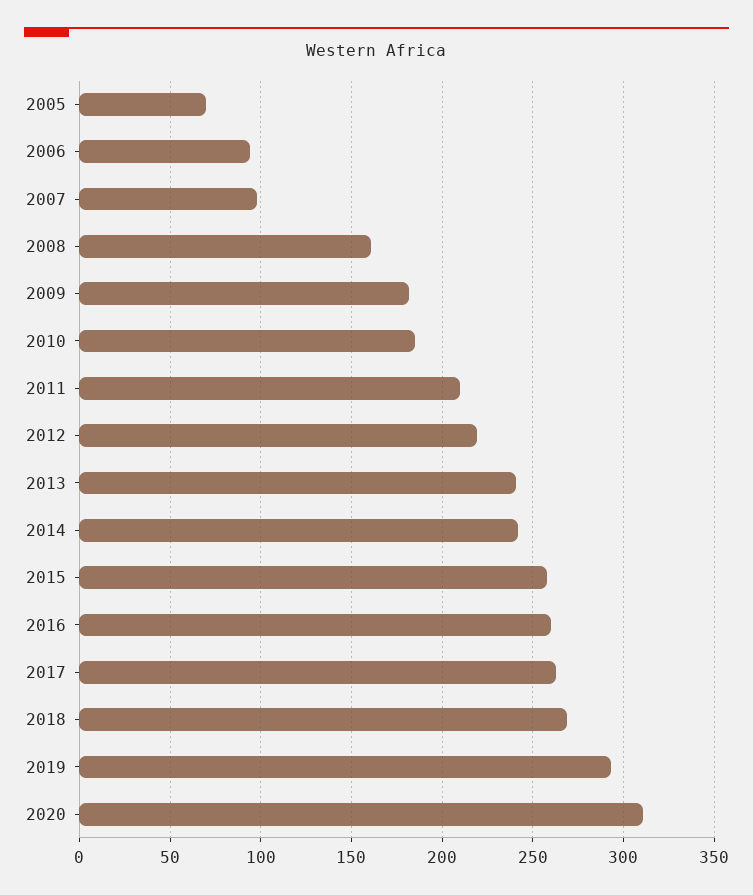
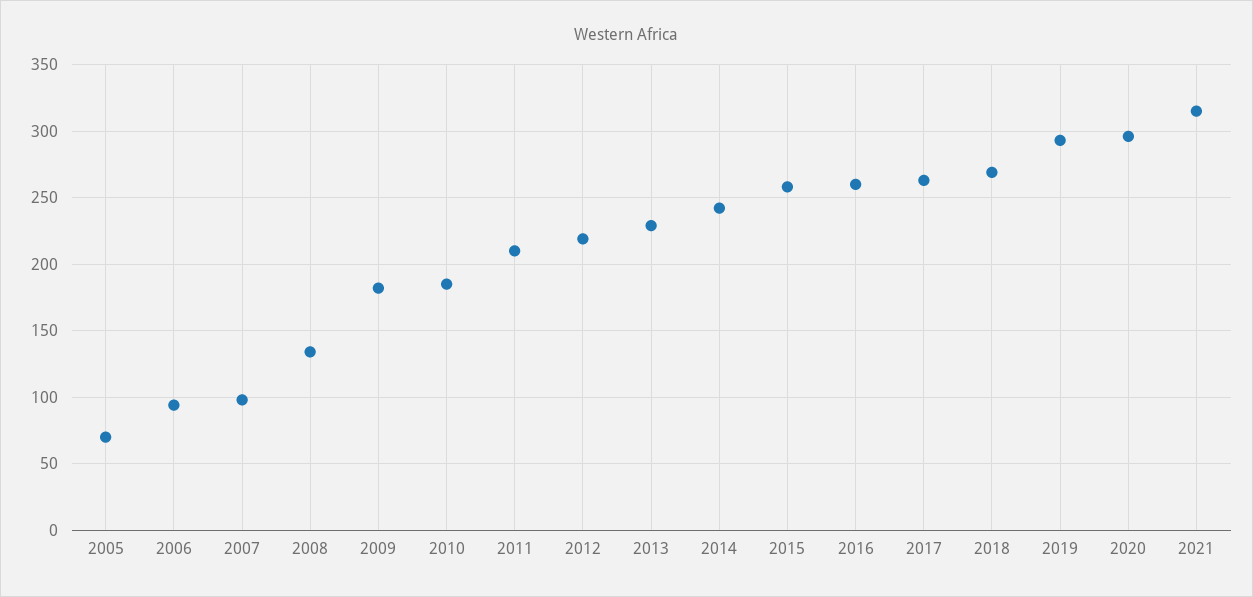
2008: 160 -> 135
2013: 240 -> 230
2020: 310 -> 295
2021: none -> 315

